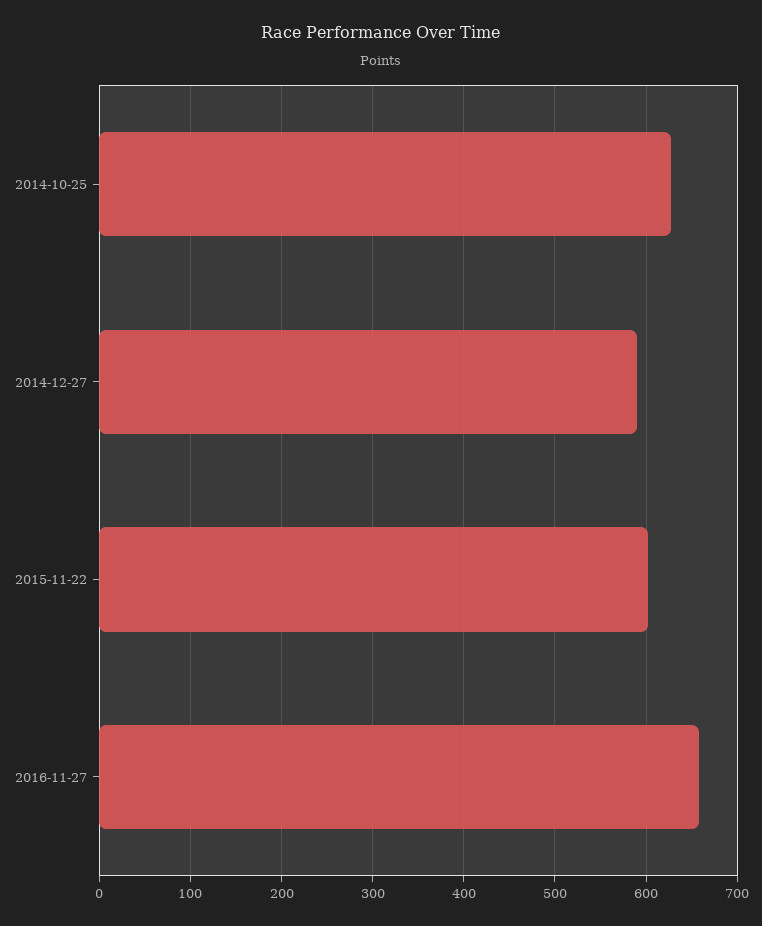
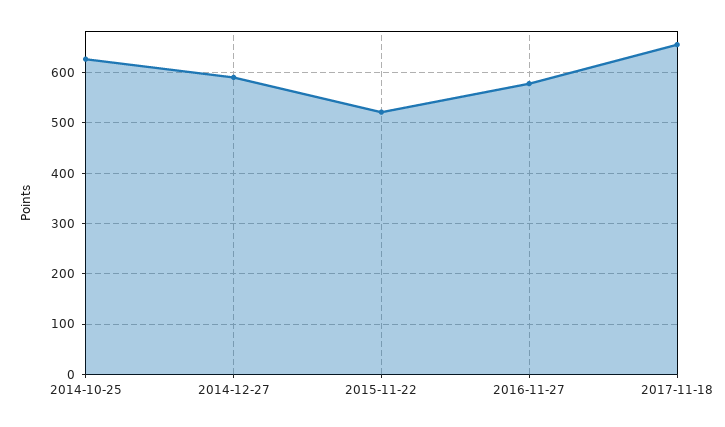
2015-11-22: 600 -> 520
2016-11-27: 660 -> 580
2017-11-18: none -> 660

